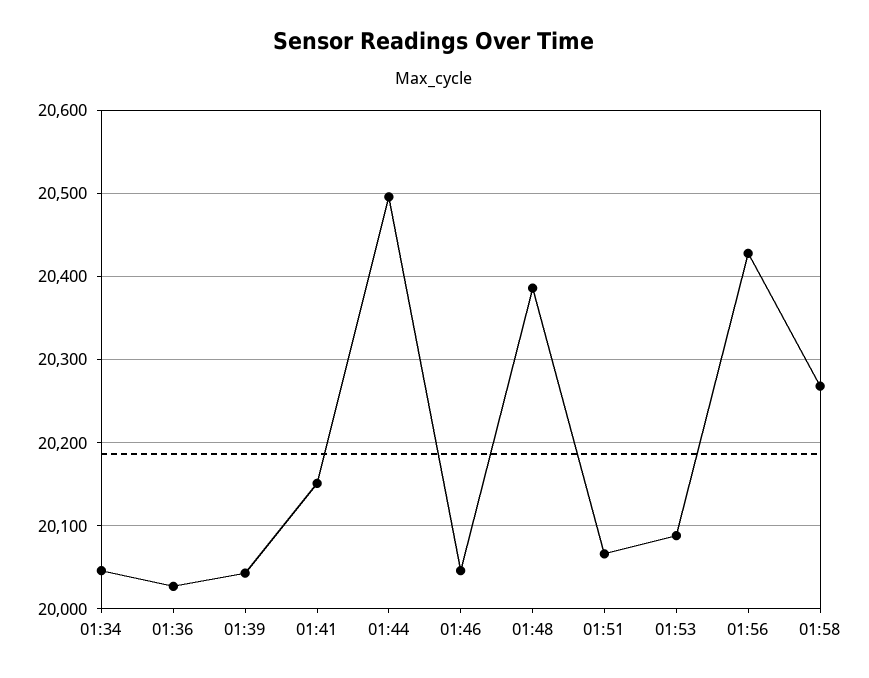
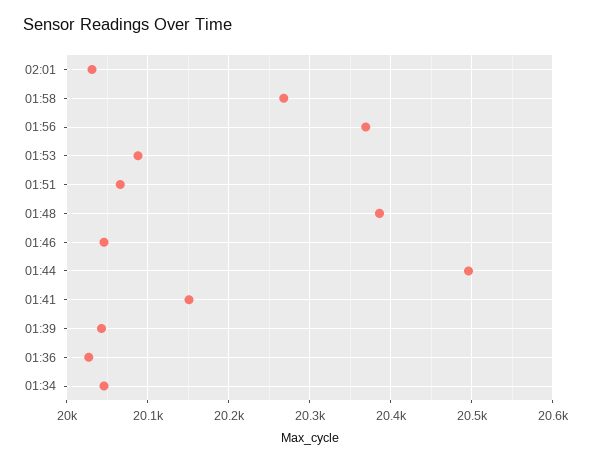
01:56: 20430 -> 20370
02:01: none -> 20030

